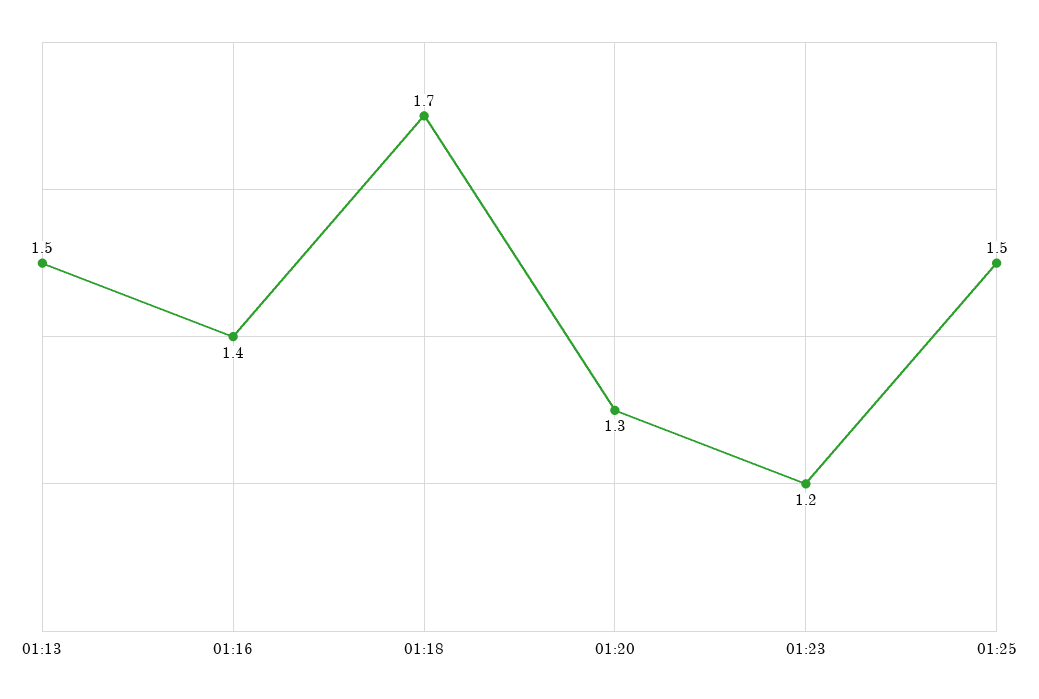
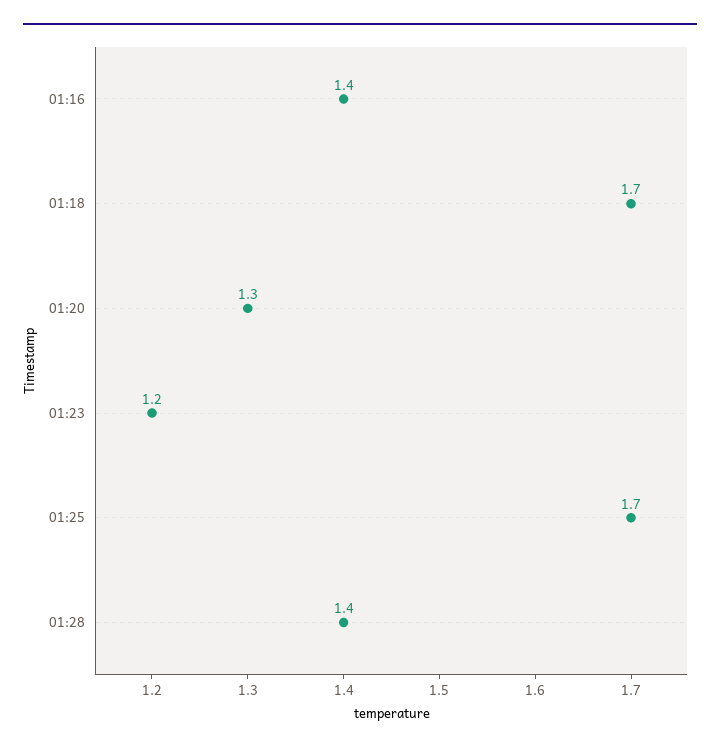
01:13: 1.5 -> none
01:25: 1.5 -> 1.7
01:28: none -> 1.4

